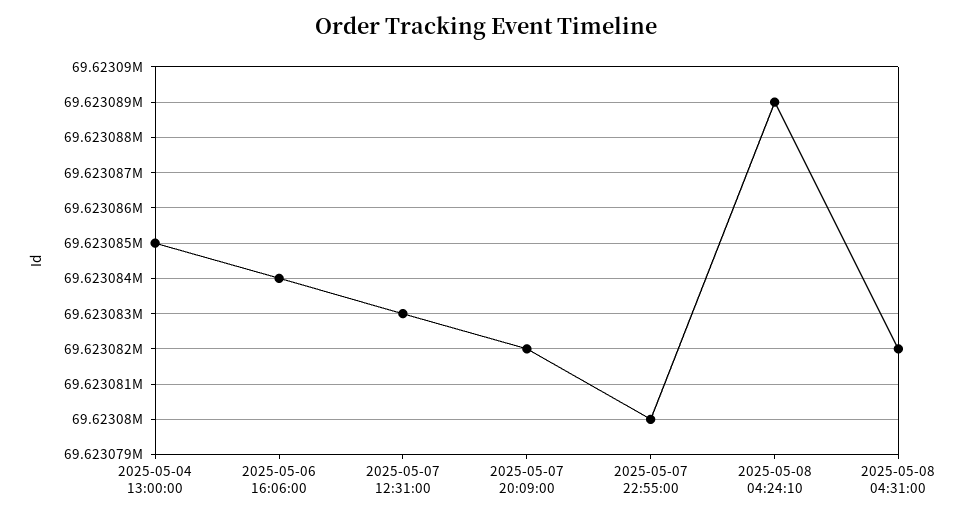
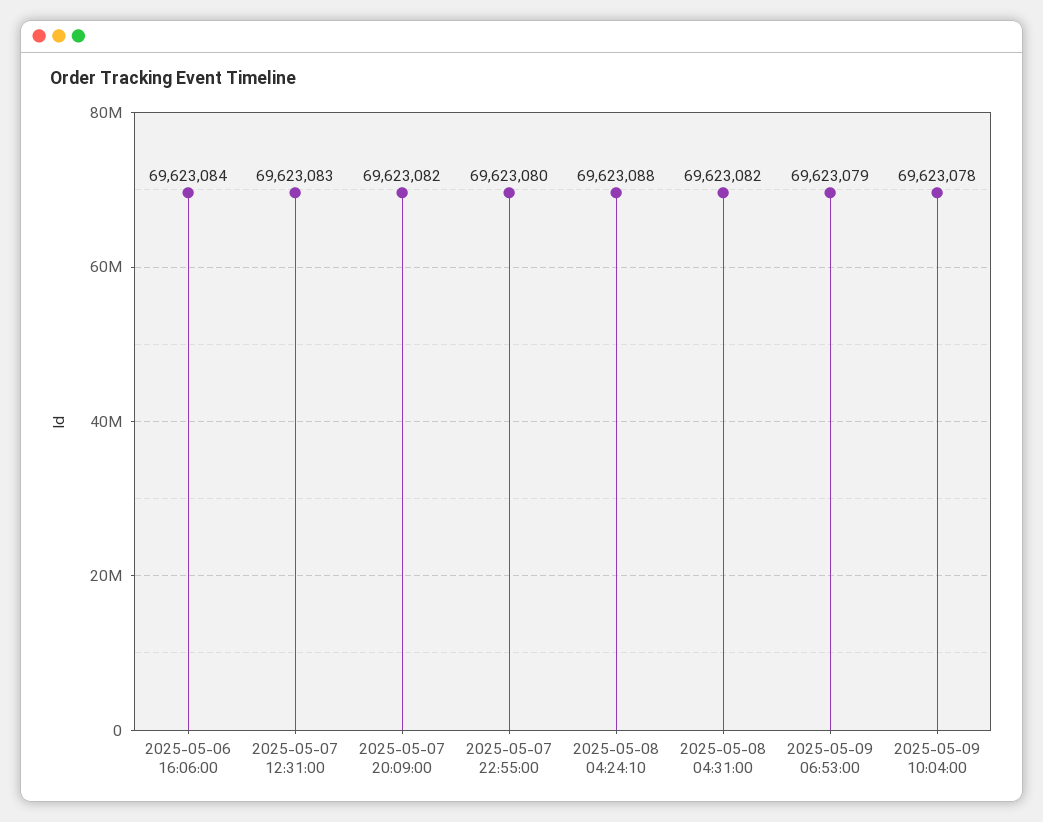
2025-05-04 13:00:00: 69623085 -> none
2025-05-08 04:24:10: 69623089 -> 69623088
2025-05-09 06:53:00: none -> 69623079
2025-05-09 10:04:00: none -> 69623078

